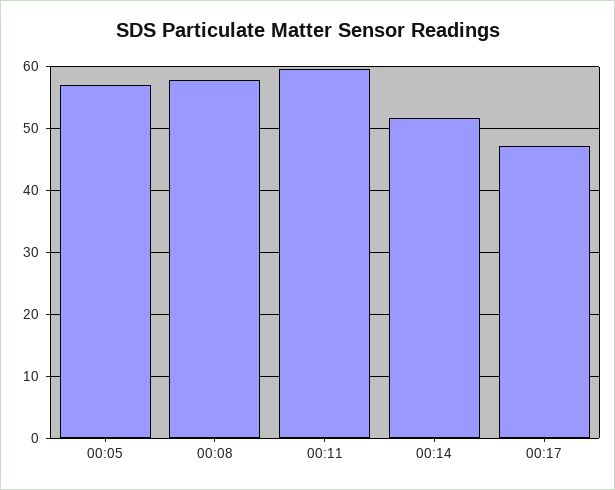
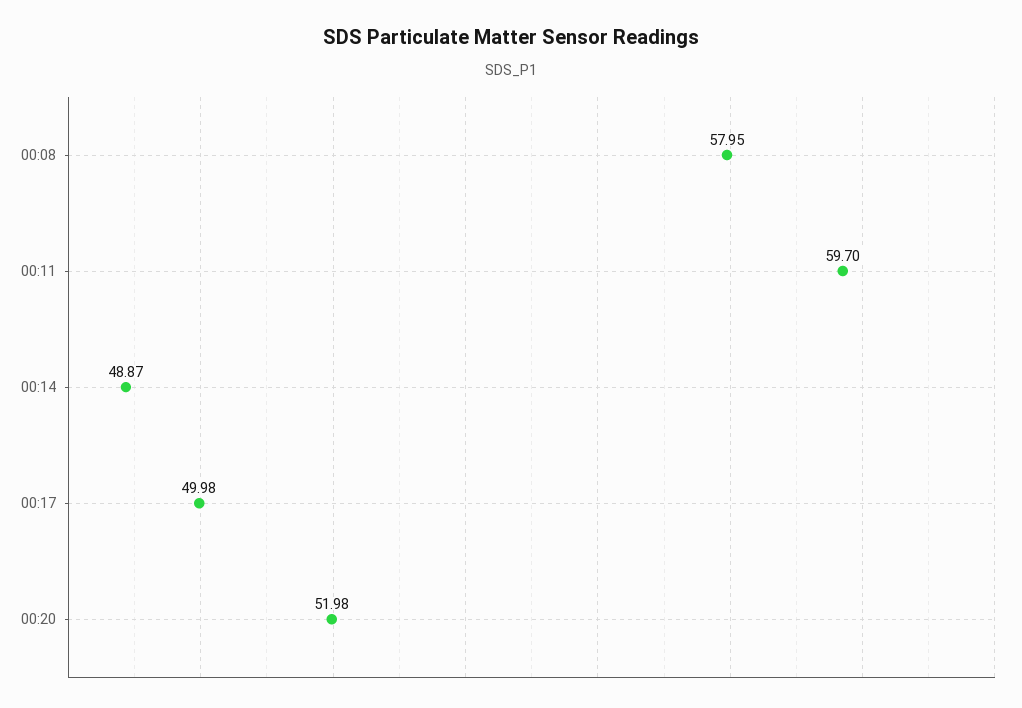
00:05: 57 -> none
00:14: 52 -> 48.87
00:17: 47 -> 49.98
00:20: none -> 51.98

